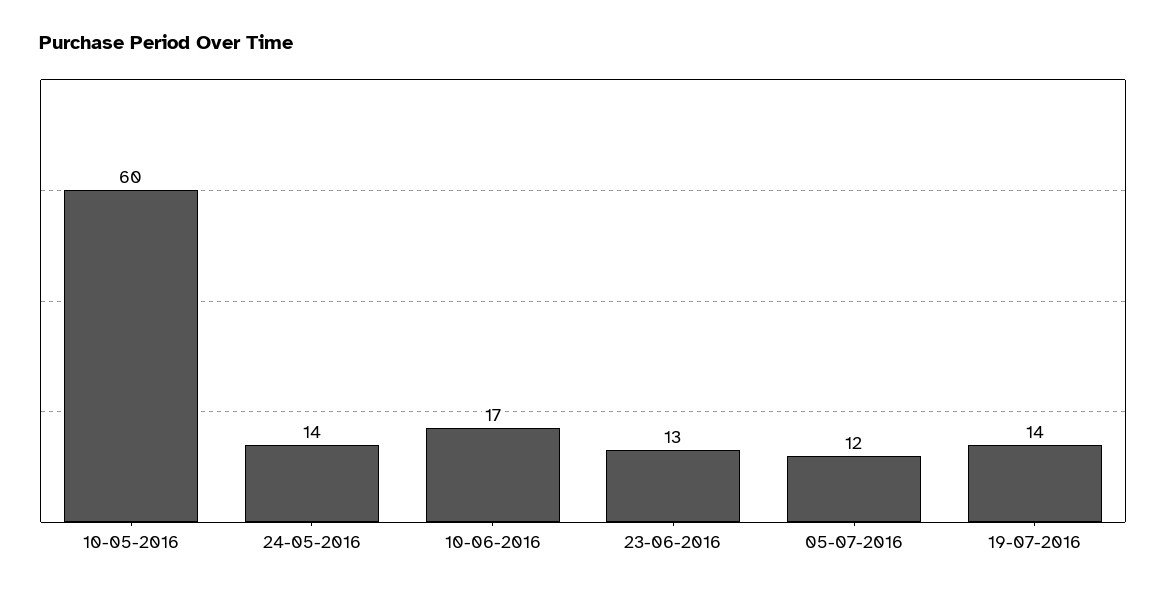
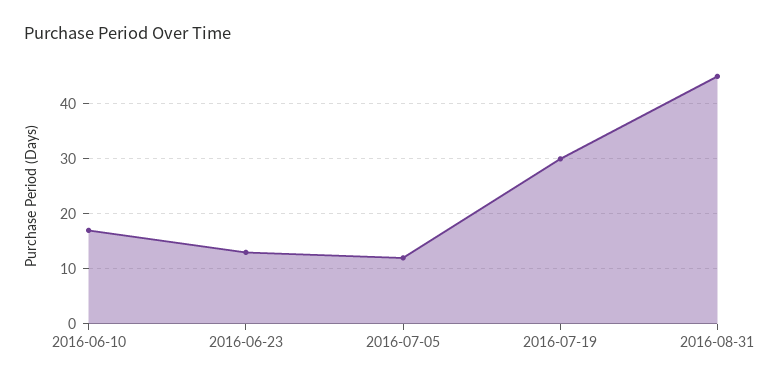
10-05-2016: 60 -> none
24-05-2016: 14 -> none
19-07-2016: 14 -> 30
2016-08-31: none -> 45

